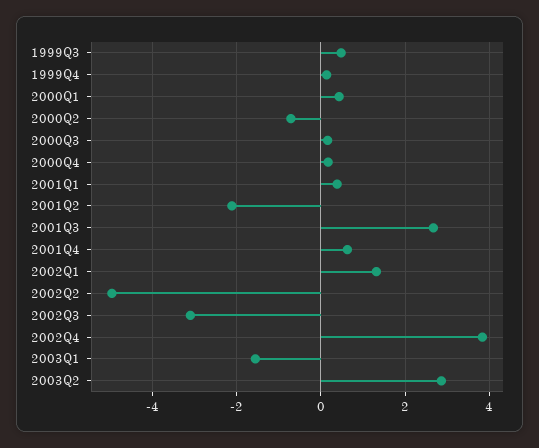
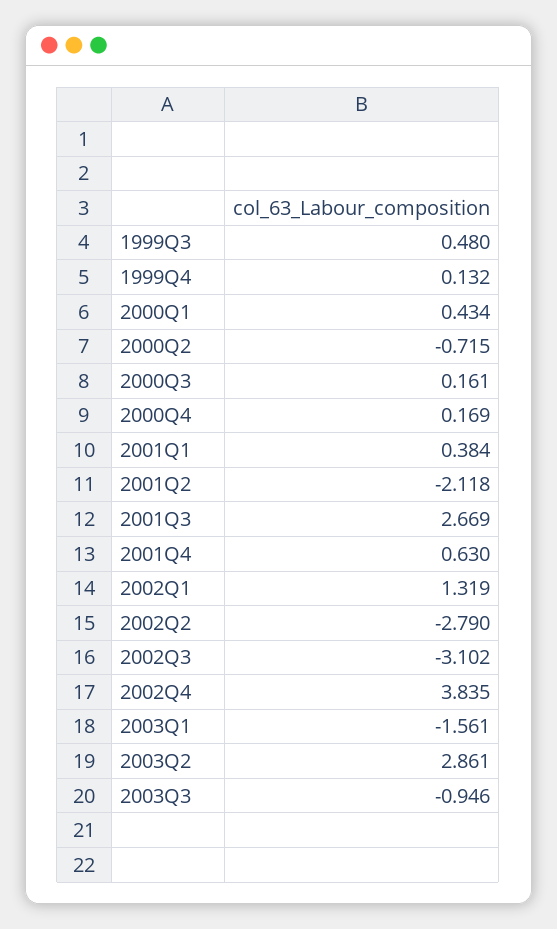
2002Q2: -5 -> -2.79
2003Q3: none -> -0.946

